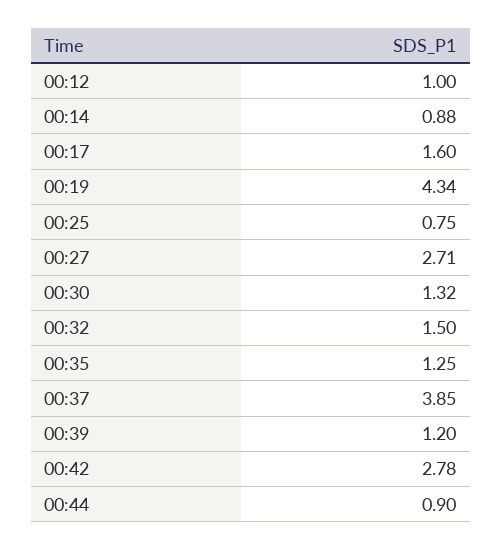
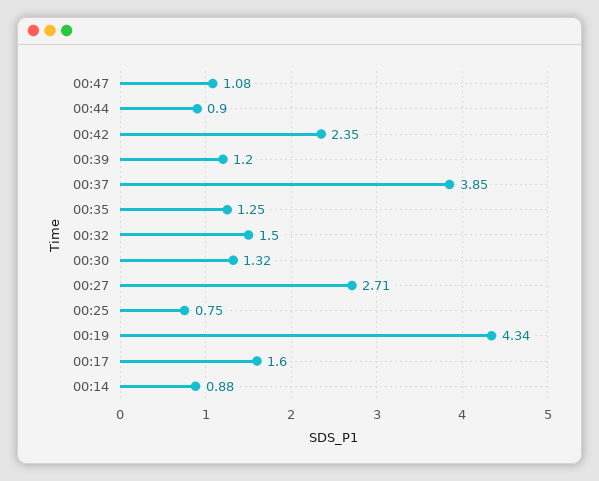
00:12: 1 -> none
00:42: 2.78 -> 2.35
00:47: none -> 1.08

